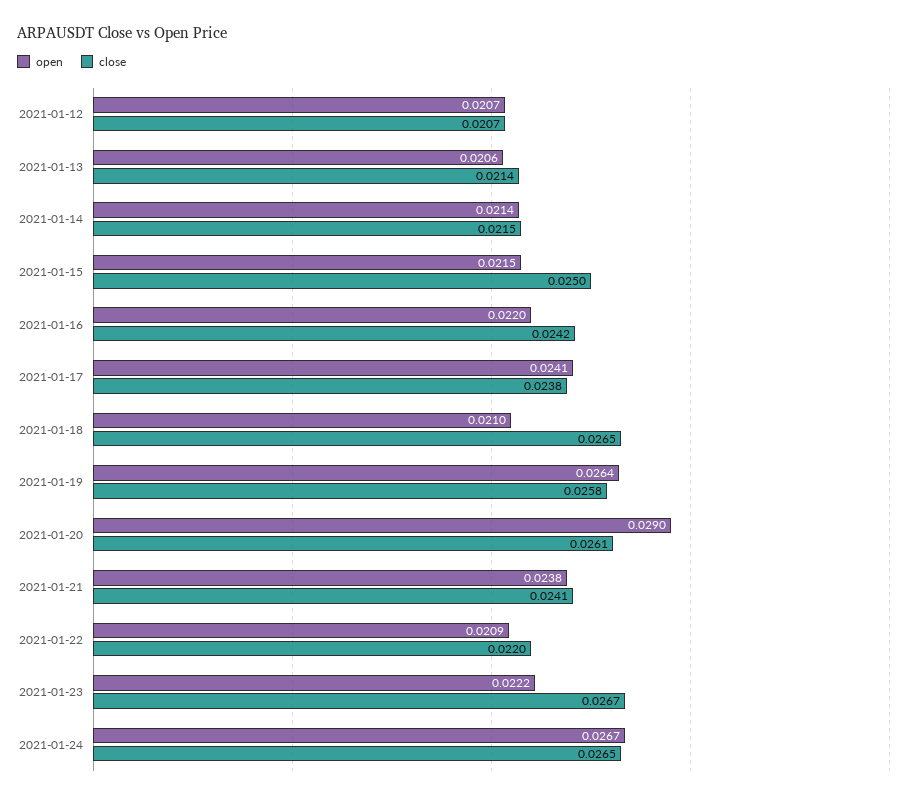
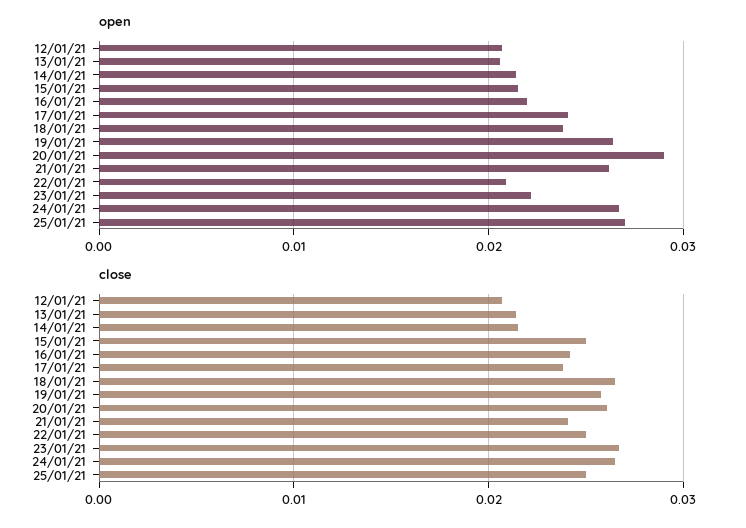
open, 2021-01-18: 0.021 -> 0.024
open, 2021-01-21: 0.0238 -> 0.026
close, 2021-01-22: 0.022 -> 0.025
open, 25/01/21: none -> 0.027
close, 25/01/21: none -> 0.025

